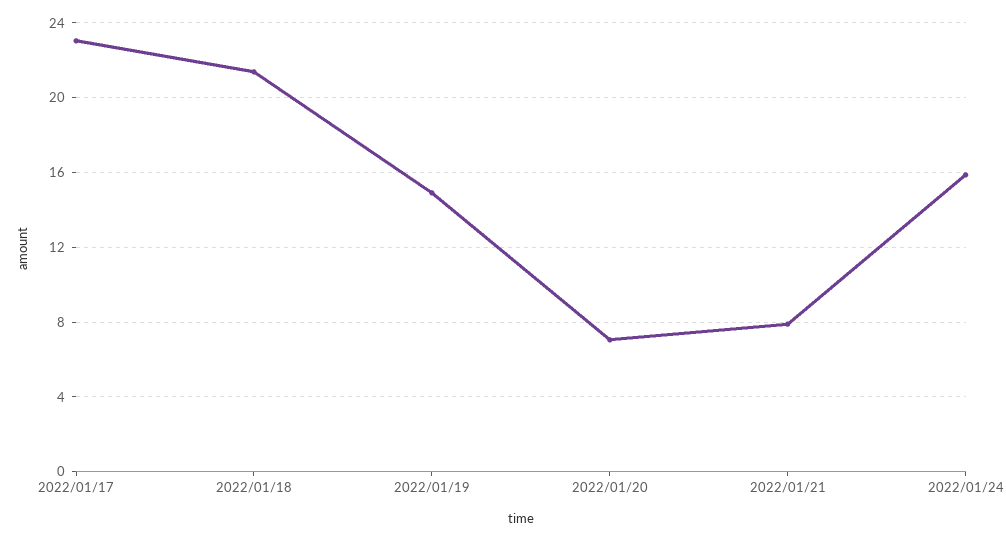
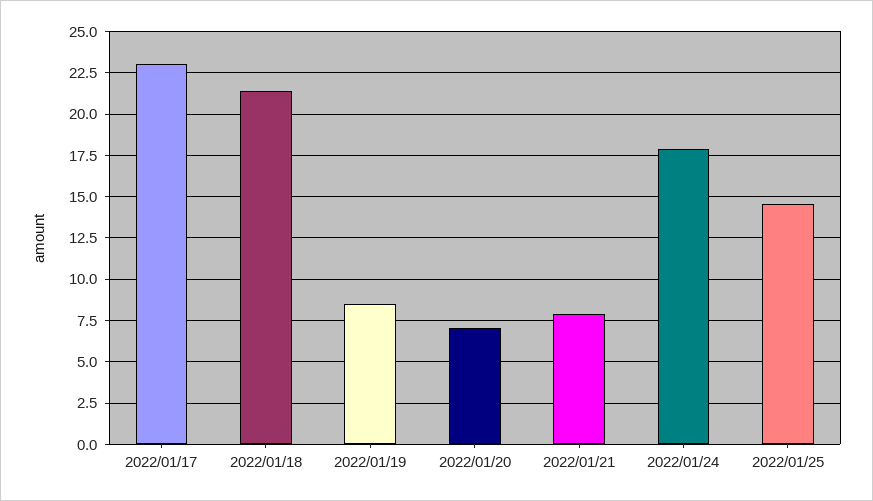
2022/01/19: 15 -> 8.5
2022/01/24: 16 -> 18
2022/01/25: none -> 14.5

